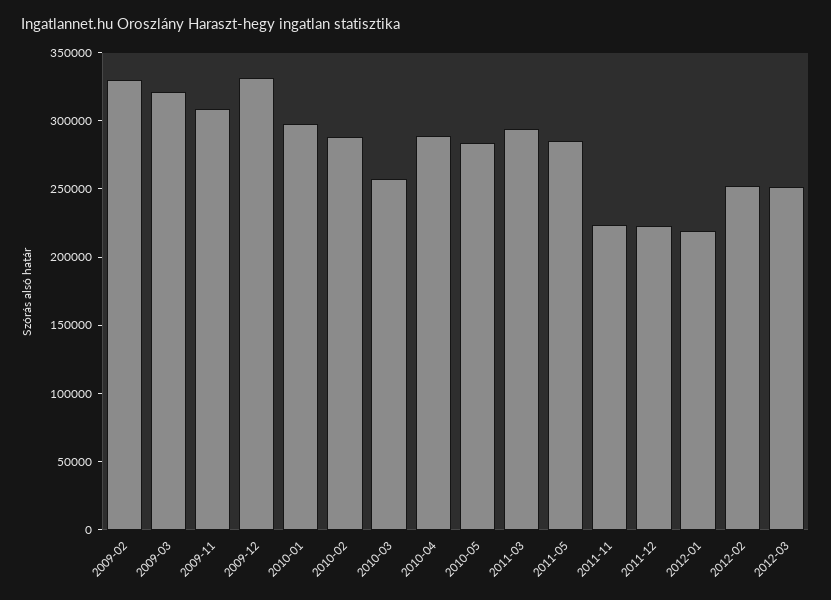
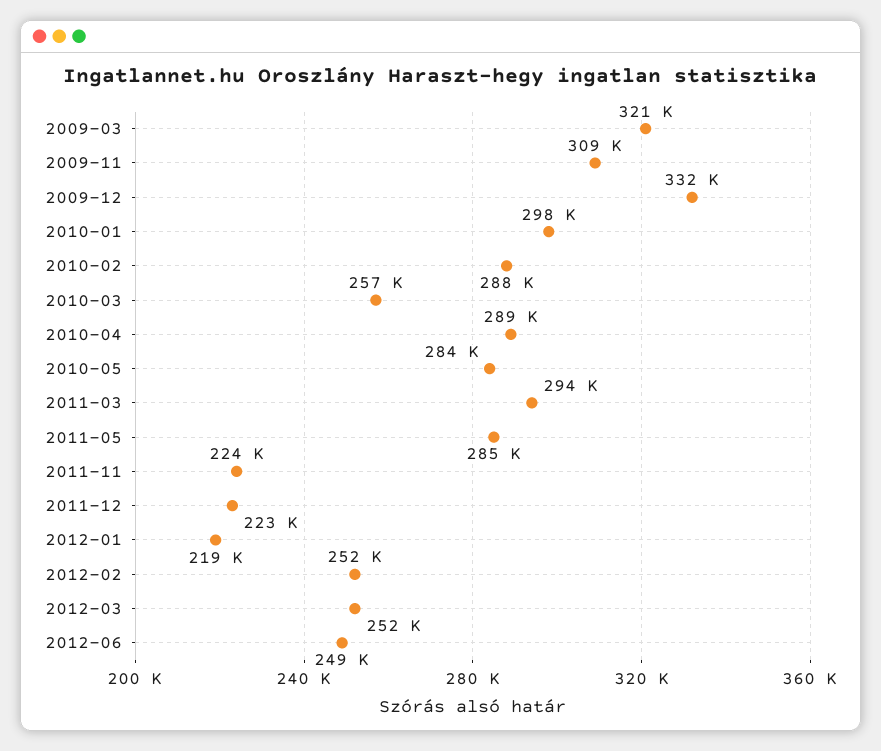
2009-02: 330000 -> none
2012-06: none -> 249000

